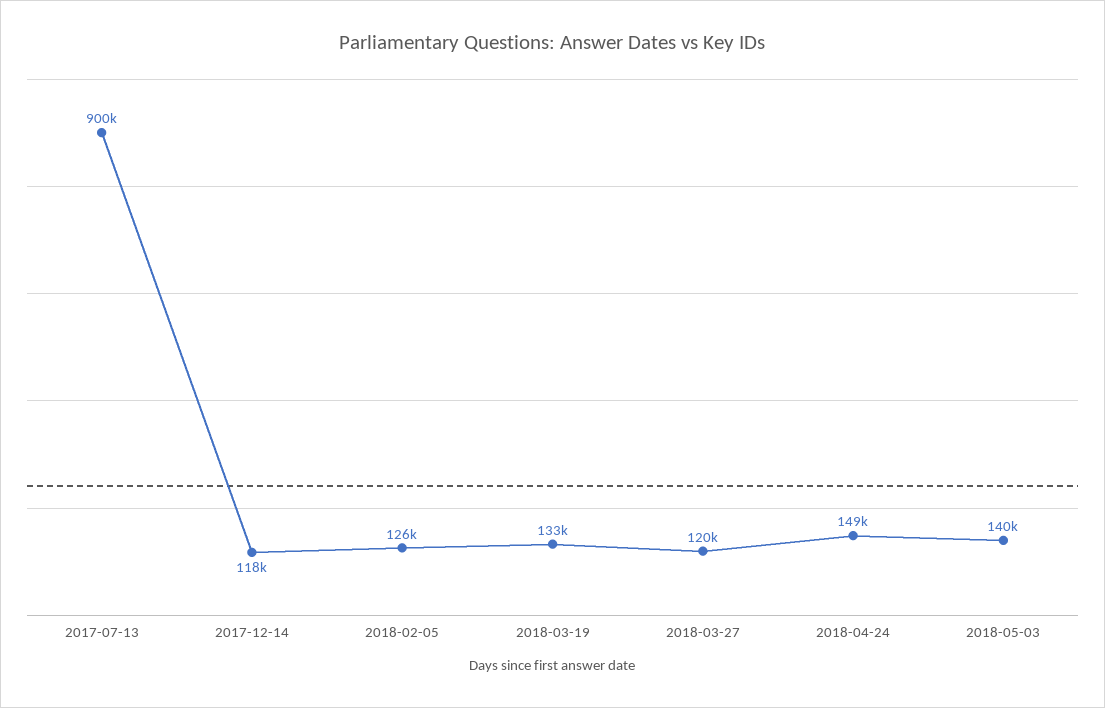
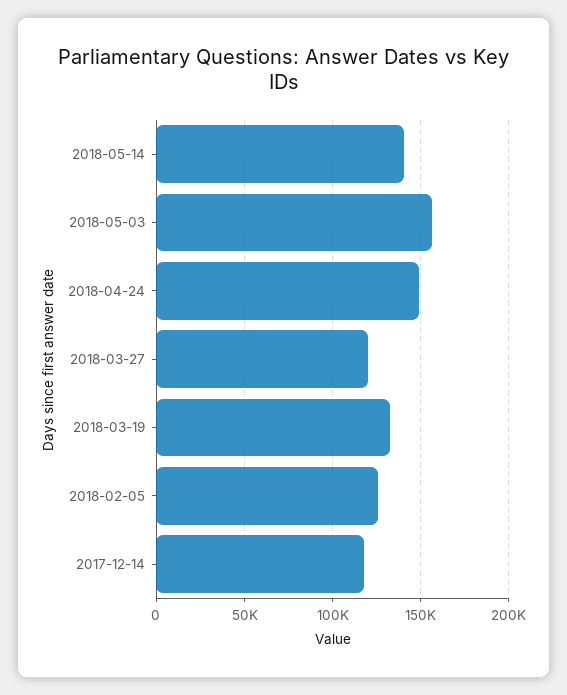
2017-07-13: 900000 -> none
2018-05-03: 140000 -> 155000
2018-05-14: none -> 140000

